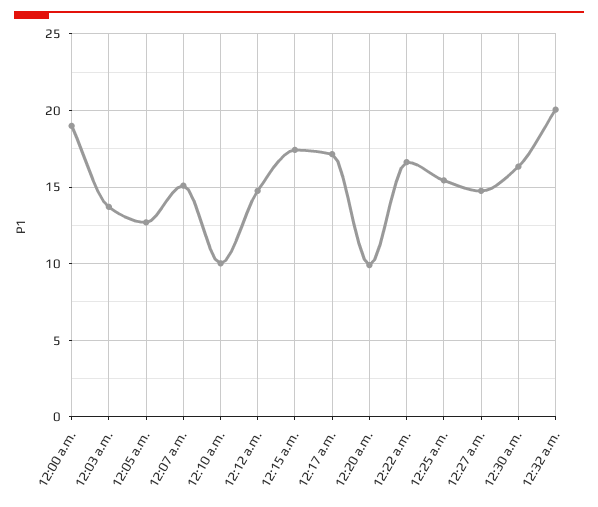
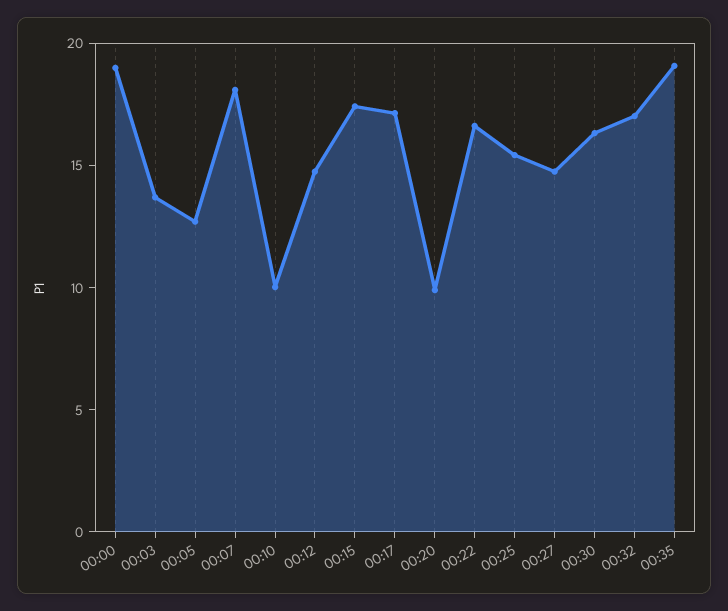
12:07 a.m.: 15 -> 18
12:32 a.m.: 20 -> 17
00:35: none -> 19

